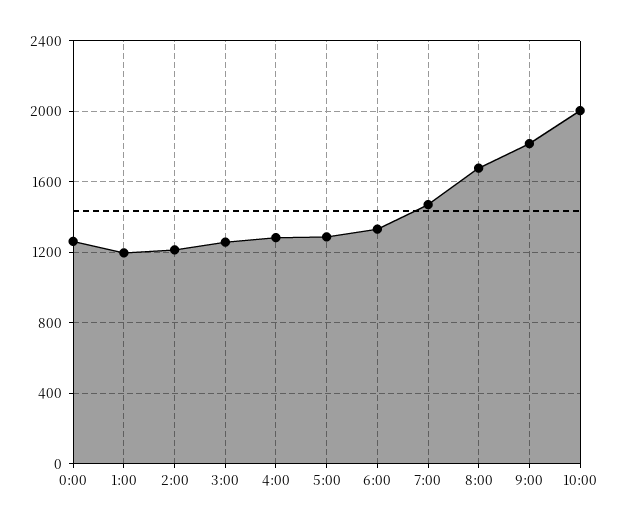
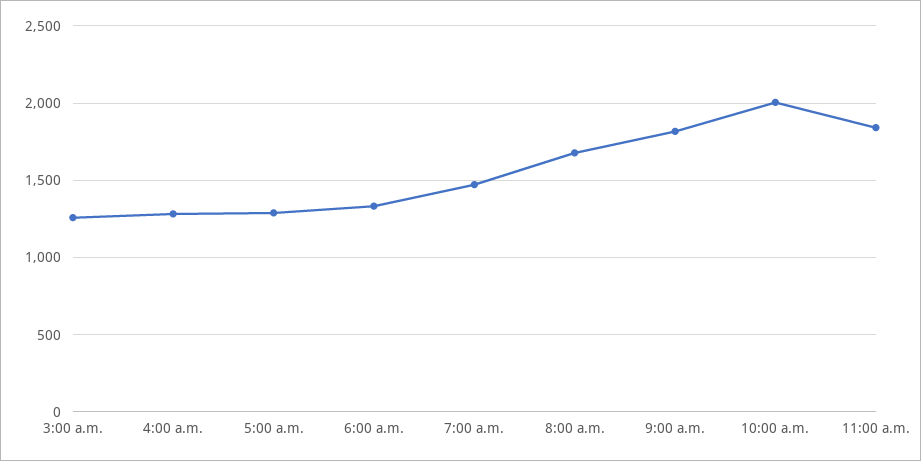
0:00: 1250 -> none
1:00: 1200 -> none
2:00: 1200 -> none
11:00 a.m.: none -> 1850

